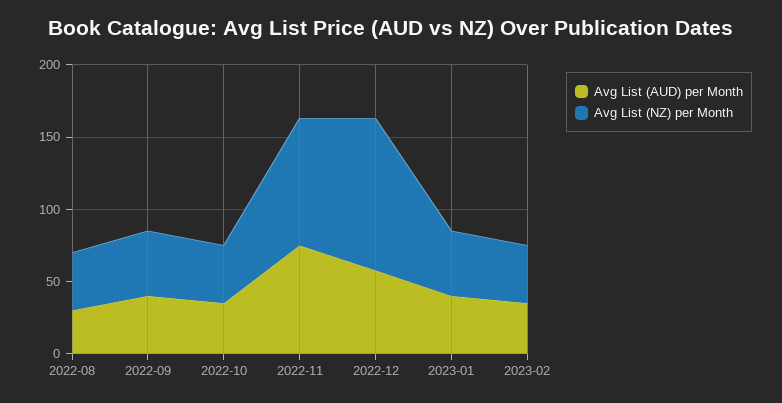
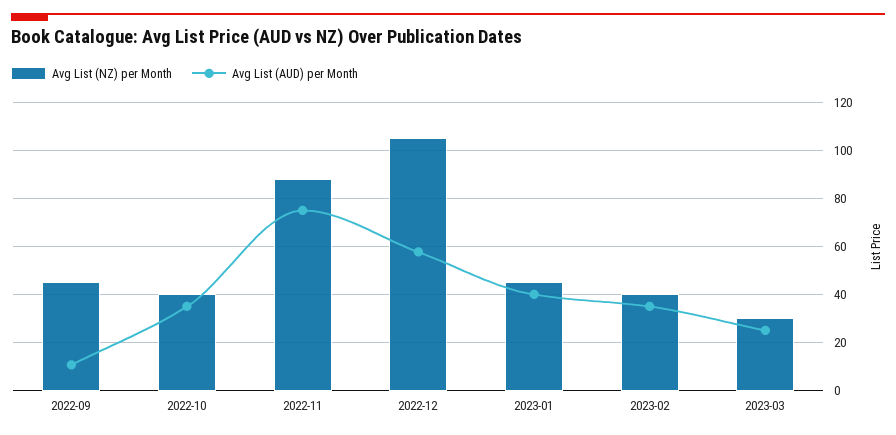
Avg List (AUD) per Month, 2022-08: 30 -> none
Avg List (NZ) per Month, 2022-08: 40 -> none
Avg List (AUD) per Month, 2022-09: 40 -> 10
Avg List (NZ) per Month, 2023-03: none -> 30
Avg List (AUD) per Month, 2023-03: none -> 25

